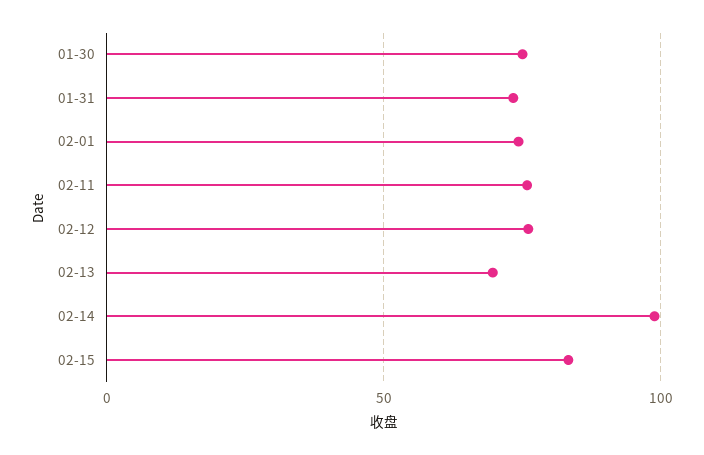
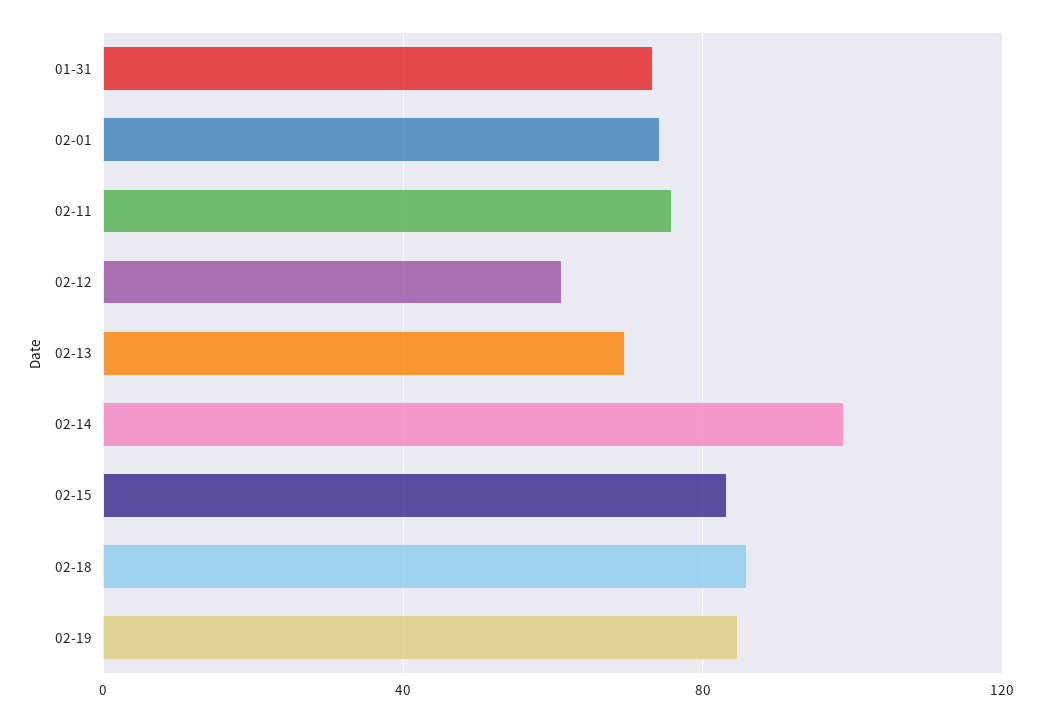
01-30: 75 -> none
02-12: 75 -> 60
02-18: none -> 85
02-19: none -> 85

